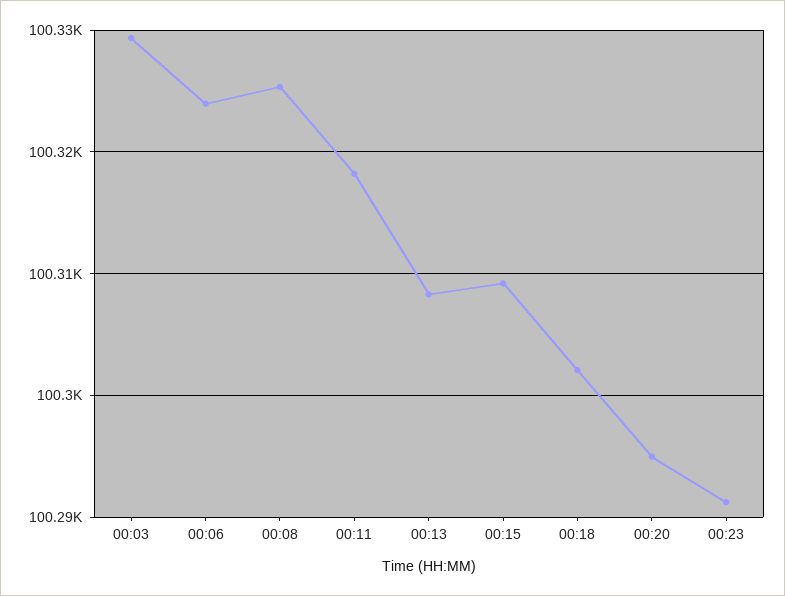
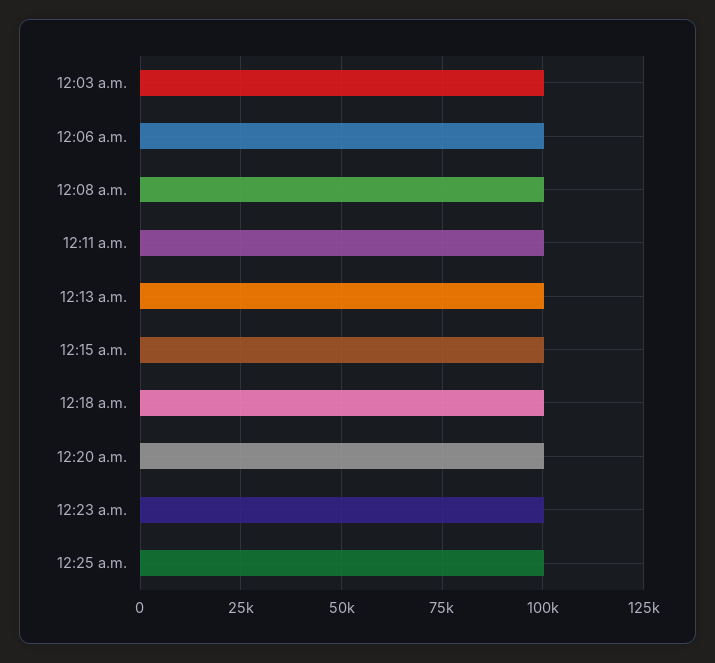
12:25 a.m.: none -> 100000

